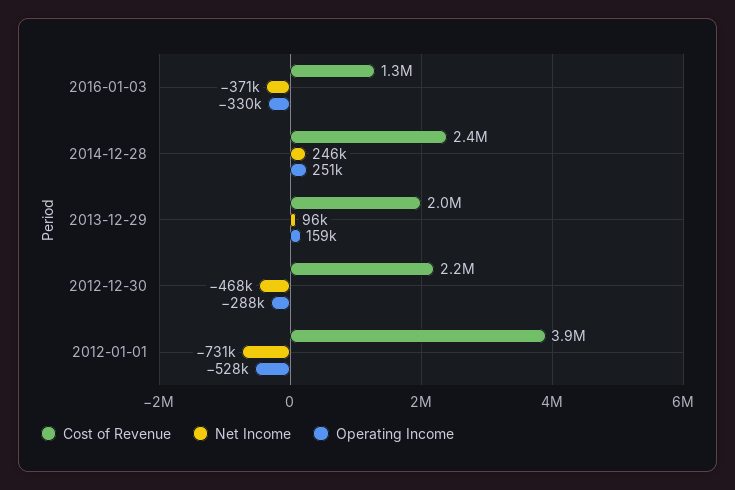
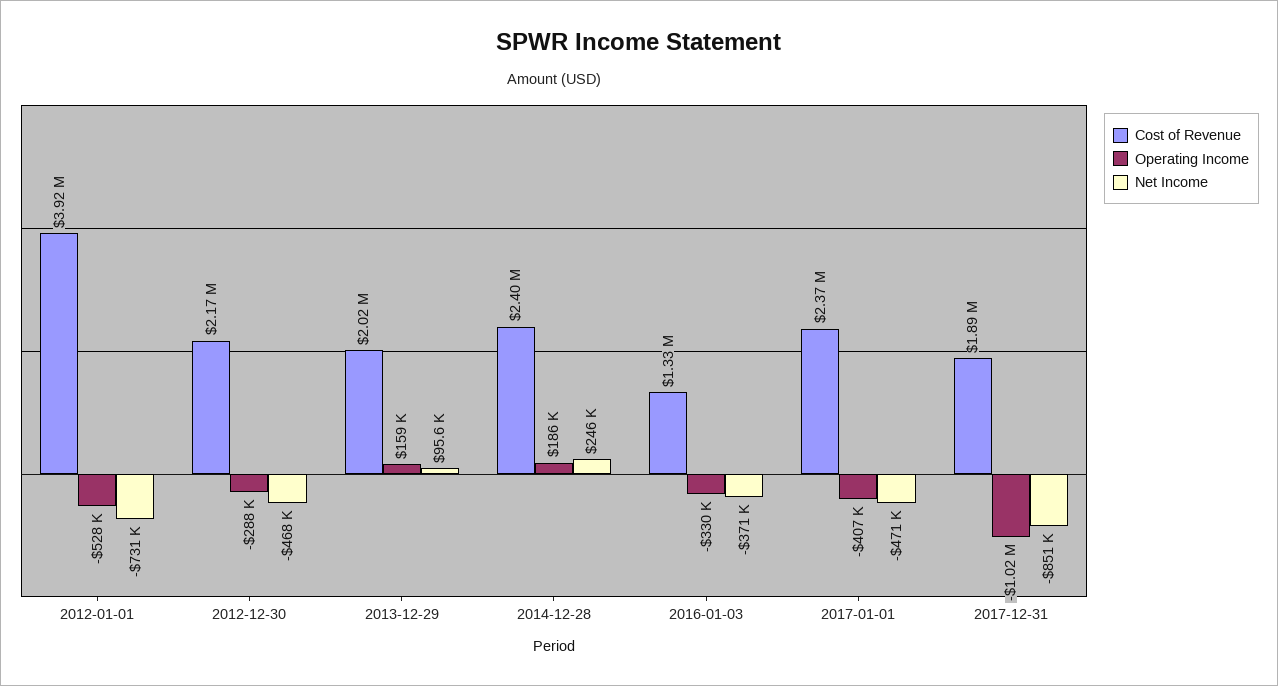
Operating Income, 2014-12-28: 251000 -> 186000
Cost of Revenue, 2017-01-01: none -> 2370000
Operating Income, 2017-01-01: none -> -407000
Net Income, 2017-01-01: none -> -471000
Cost of Revenue, 2017-12-31: none -> 1890000
Operating Income, 2017-12-31: none -> -1020000
Net Income, 2017-12-31: none -> -851000

